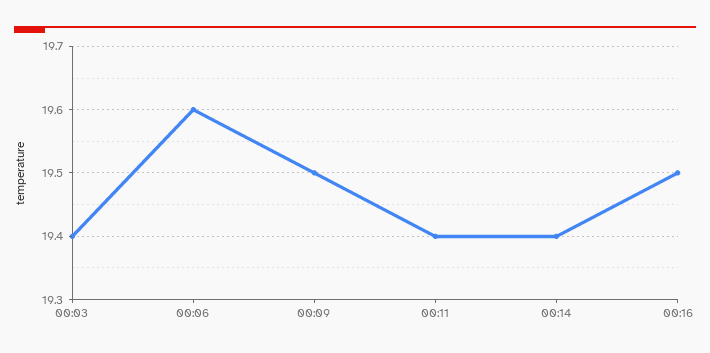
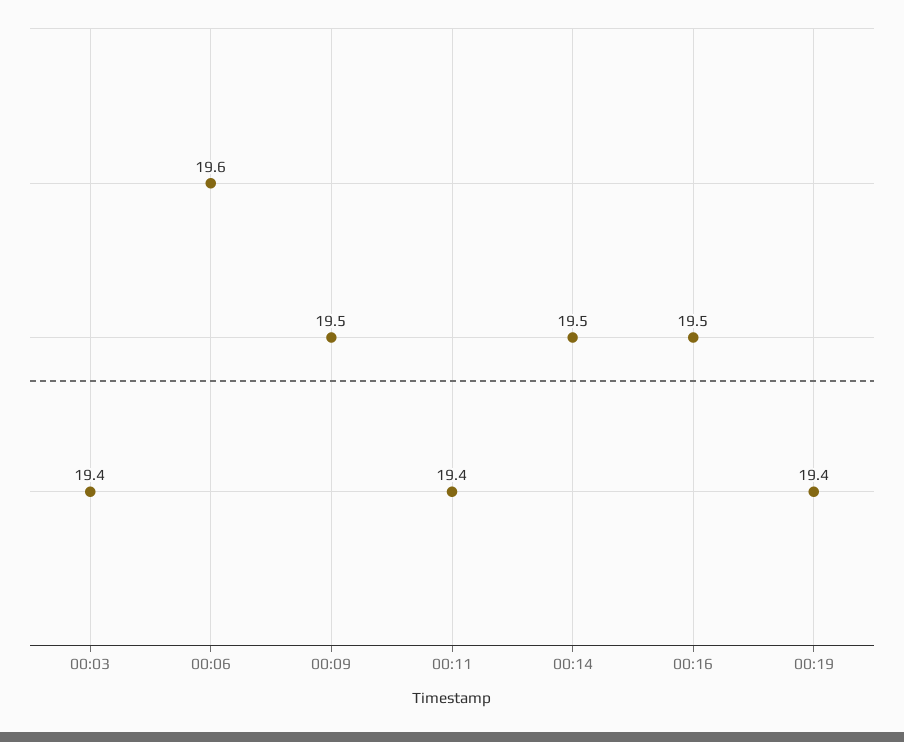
00:14: 19.4 -> 19.5
00:19: none -> 19.4

